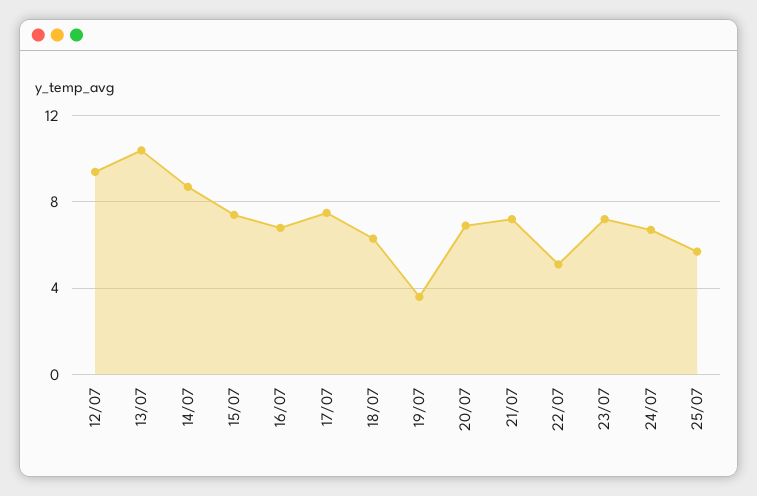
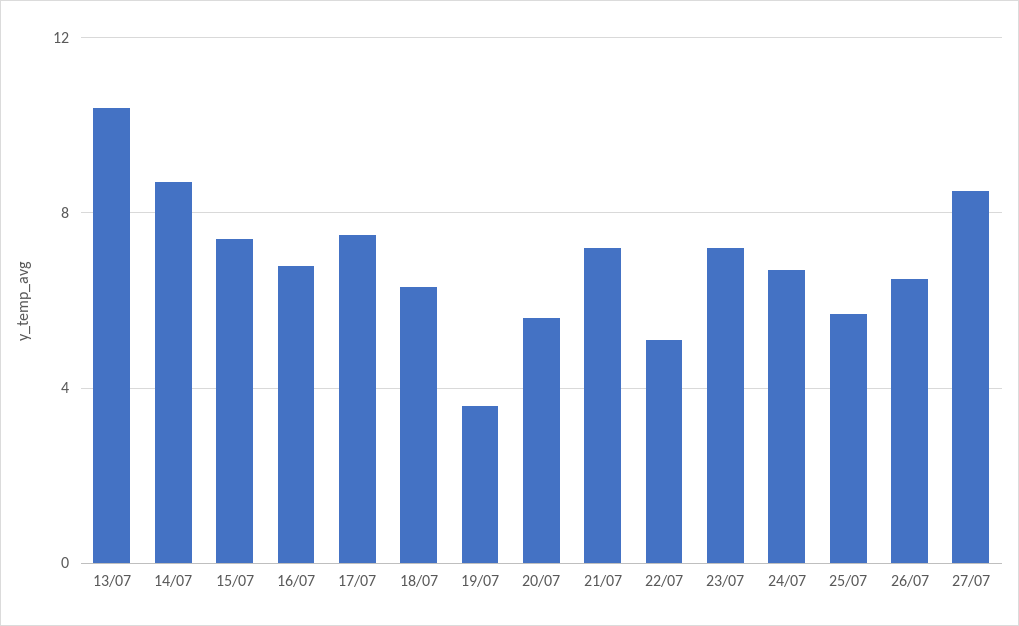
12/07: 9.5 -> none
20/07: 7 -> 5.5
26/07: none -> 6.5
27/07: none -> 8.5

